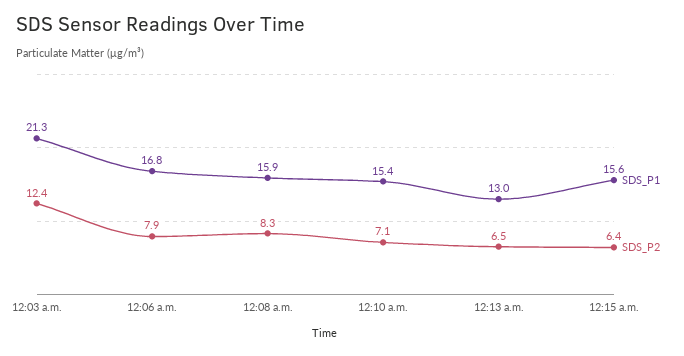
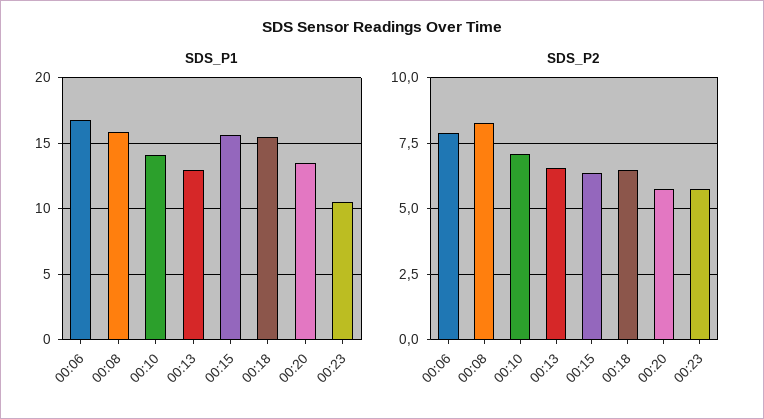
SDS_P1, 12:03 a.m.: 21.3 -> none
SDS_P2, 12:03 a.m.: 12.4 -> none
SDS_P1, 12:10 a.m.: 15.4 -> 14
SDS_P1, 00:18: none -> 15.5
SDS_P1, 00:20: none -> 13.5
SDS_P1, 00:23: none -> 10.5
SDS_P2, 00:18: none -> 6.5
SDS_P2, 00:20: none -> 5.75
SDS_P2, 00:23: none -> 5.75

